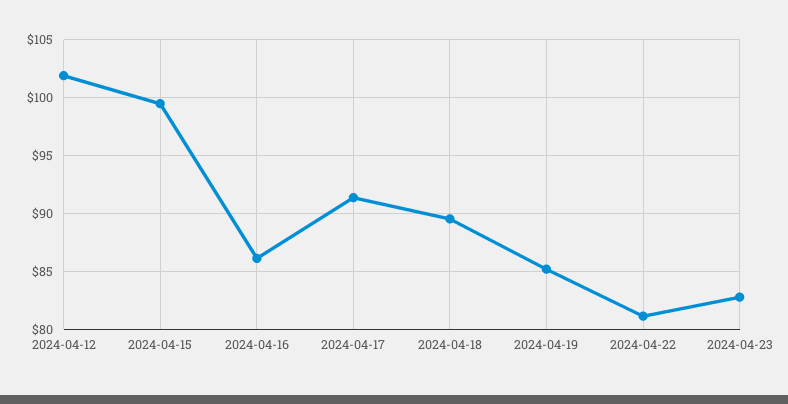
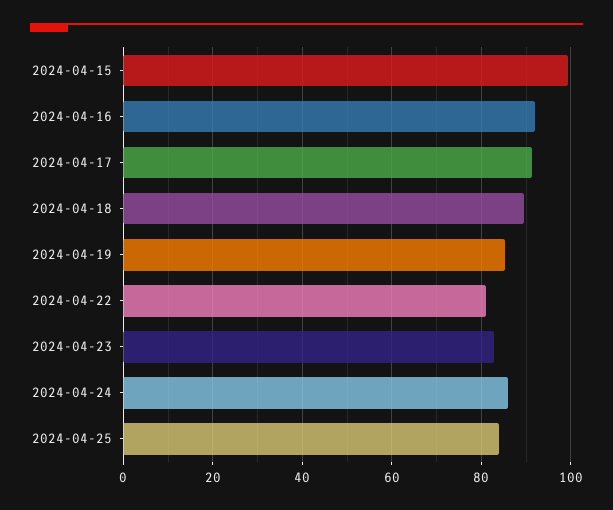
2024-04-12: 102 -> none
2024-04-16: 86 -> 92
2024-04-24: none -> 86
2024-04-25: none -> 84

